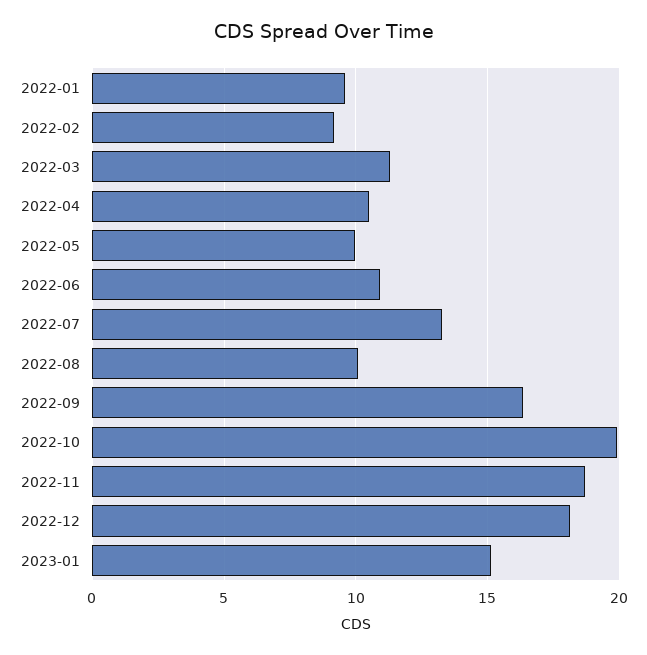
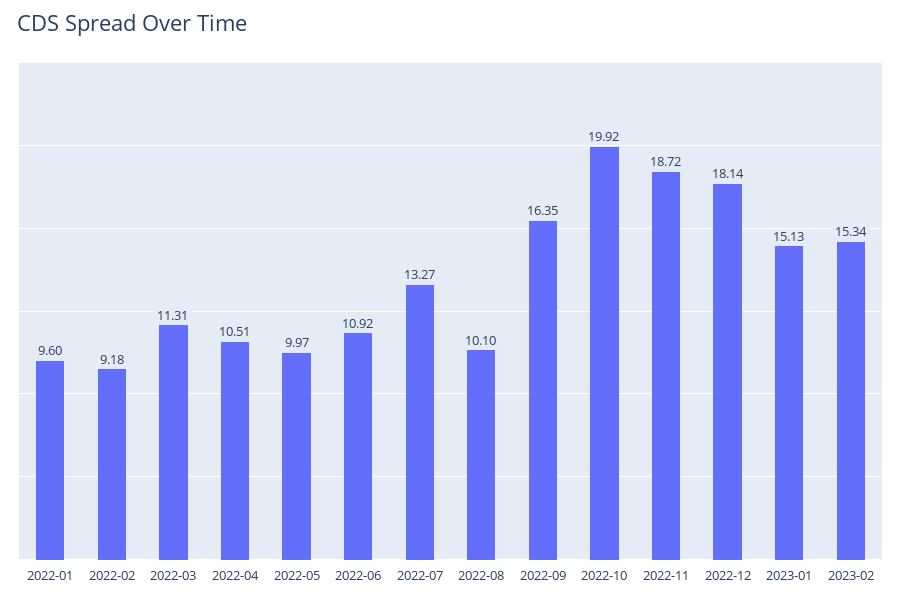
2023-02: none -> 15.34

